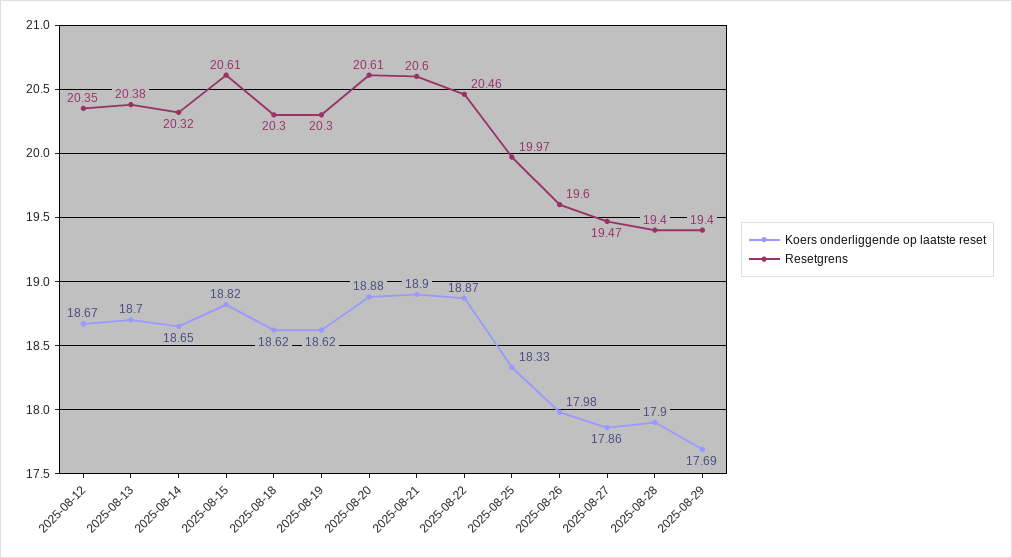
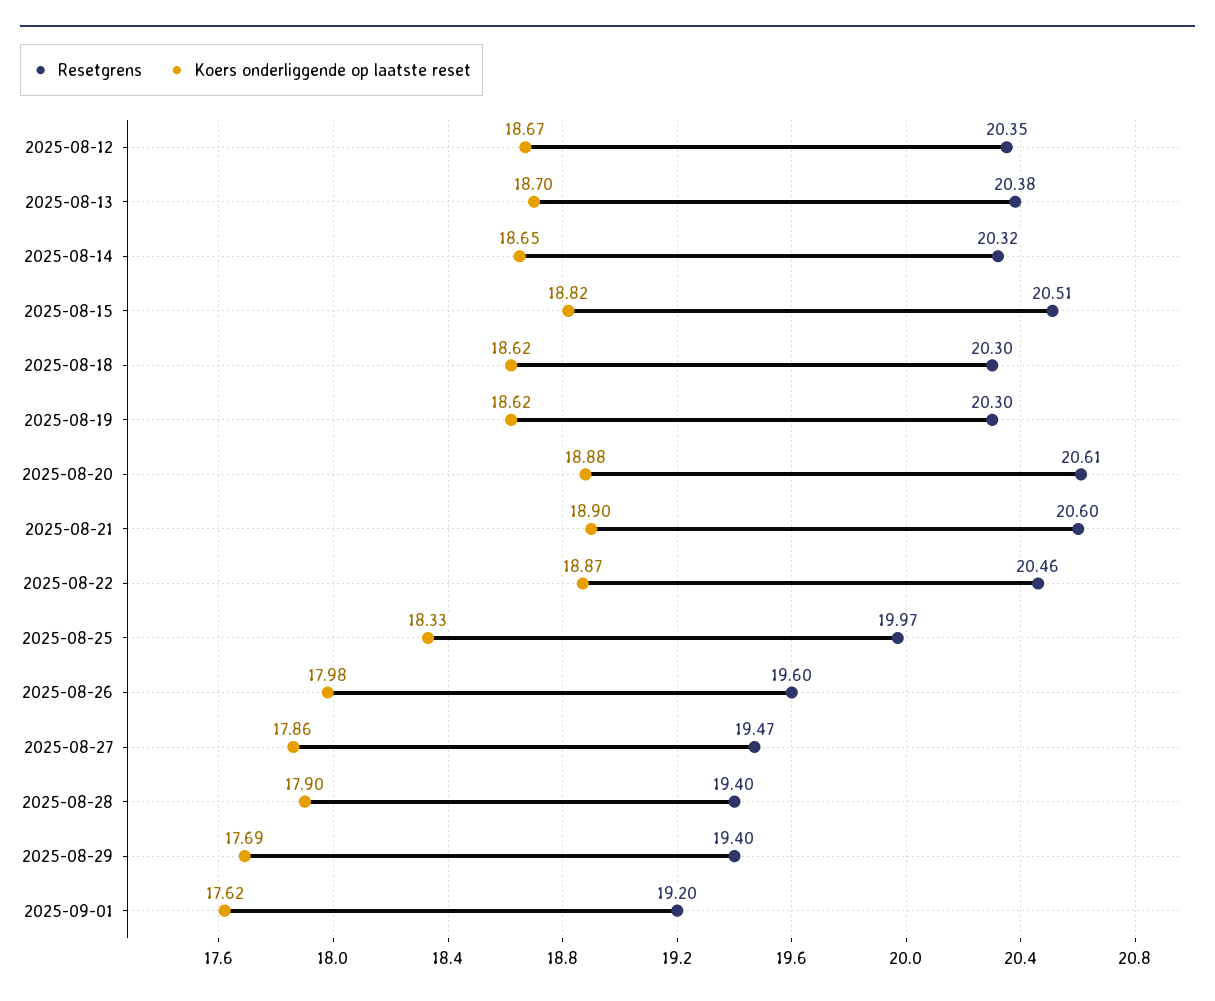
Resetgrens, 2025-08-15: 20.61 -> 20.51
Resetgrens, 2025-09-01: none -> 19.2
Koers onderliggende op laatste reset, 2025-09-01: none -> 17.62

